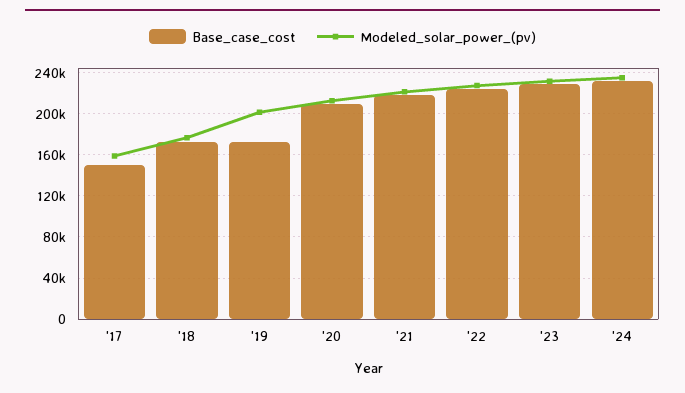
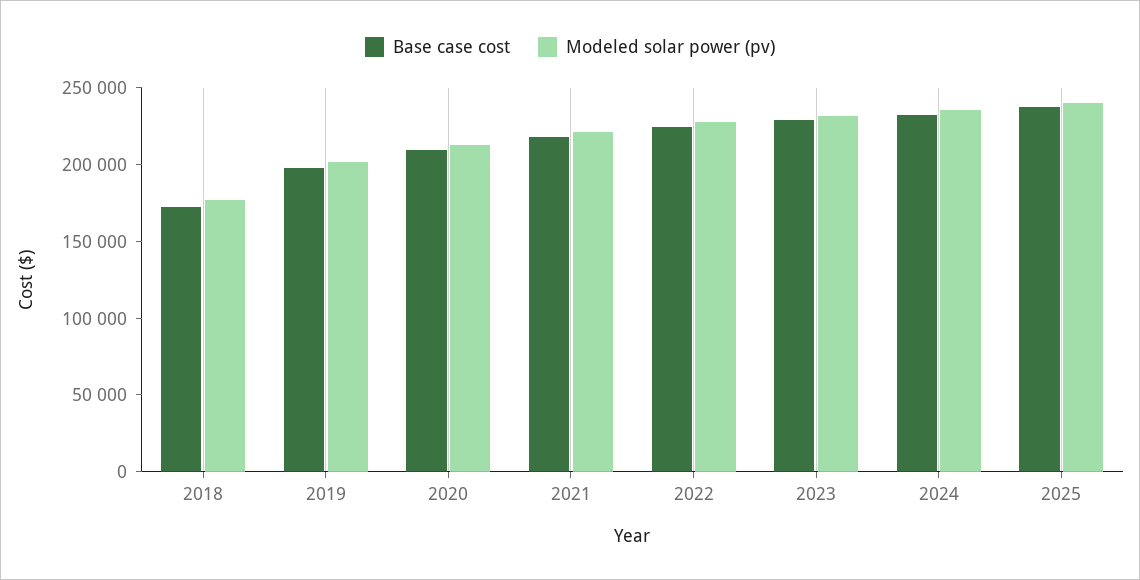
Base_case_cost, '17: 150000 -> none
Modeled_solar_power_(pv), '17: 160000 -> none
Base_case_cost, '19: 170000 -> 200000
Base_case_cost, 2025: none -> 240000
Modeled_solar_power_(pv), 2025: none -> 240000

